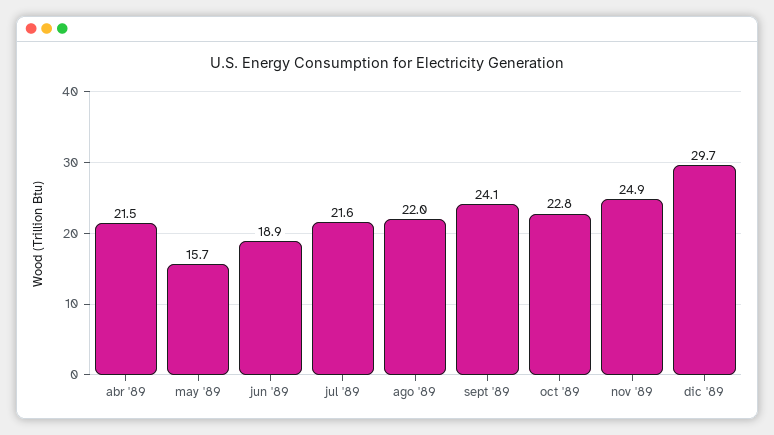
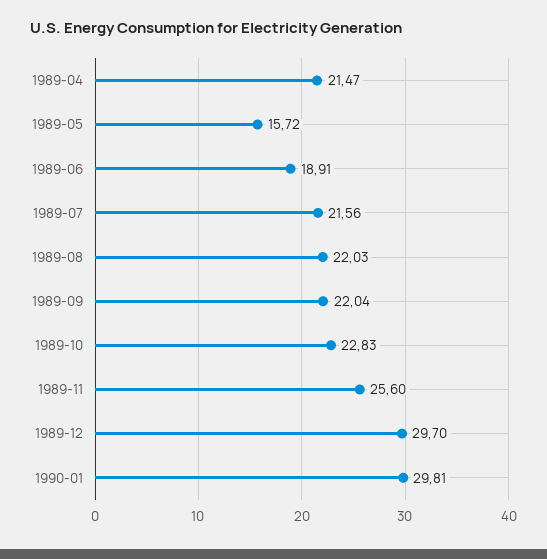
sept '89: 24.1 -> 22.04
nov '89: 24.9 -> 25.6
1990-01: none -> 29.81

